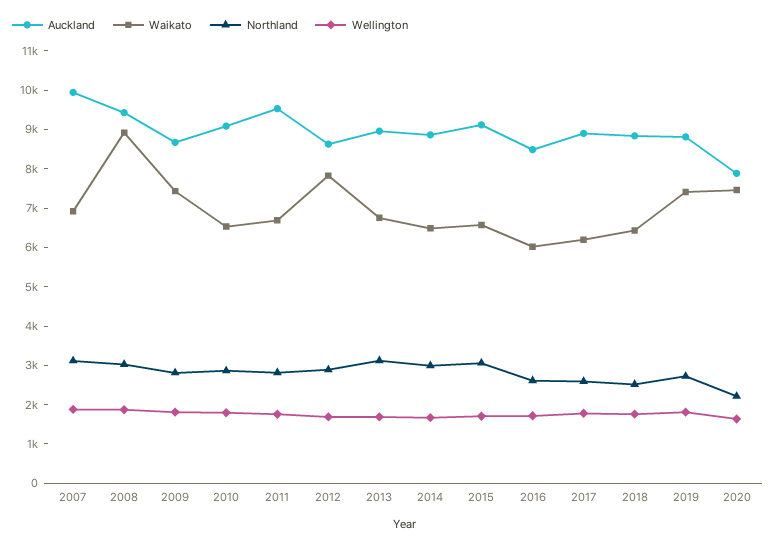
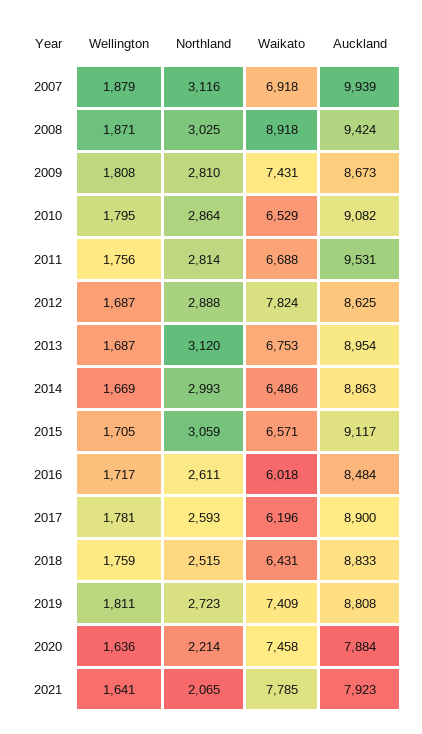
Wellington, 2021: none -> 1641
Northland, 2021: none -> 2065
Waikato, 2021: none -> 7785
Auckland, 2021: none -> 7923

